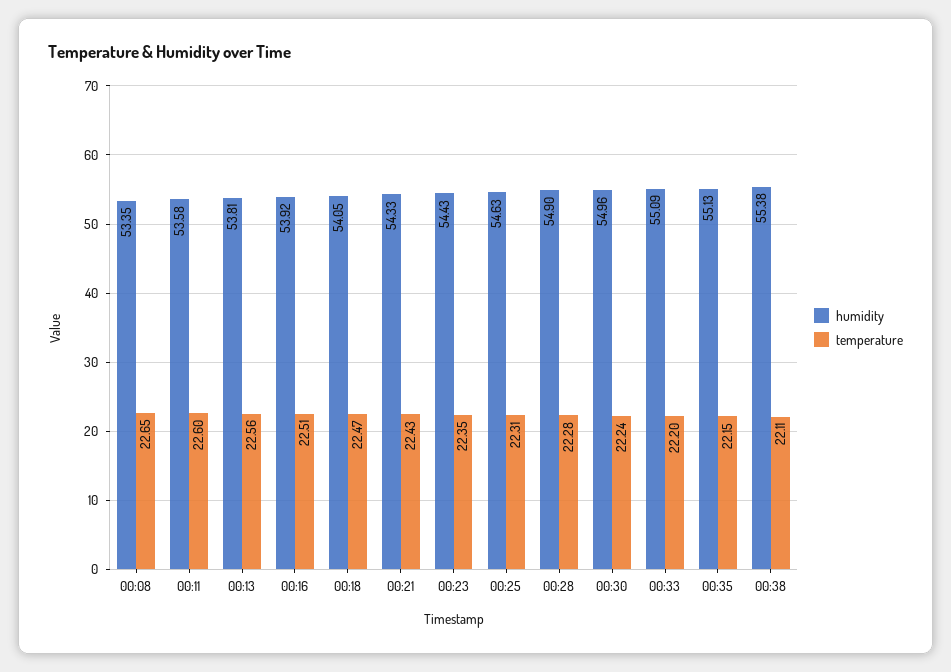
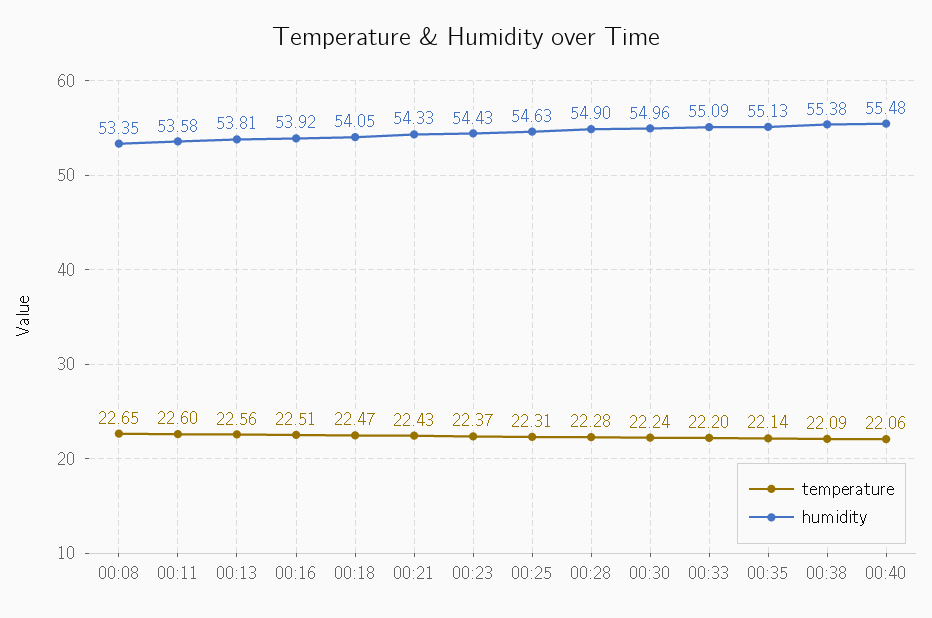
temperature, 00:23: 22.35 -> 22.37
temperature, 00:35: 22.15 -> 22.14
temperature, 00:38: 22.11 -> 22.09
temperature, 00:40: none -> 22.06
humidity, 00:40: none -> 55.48

